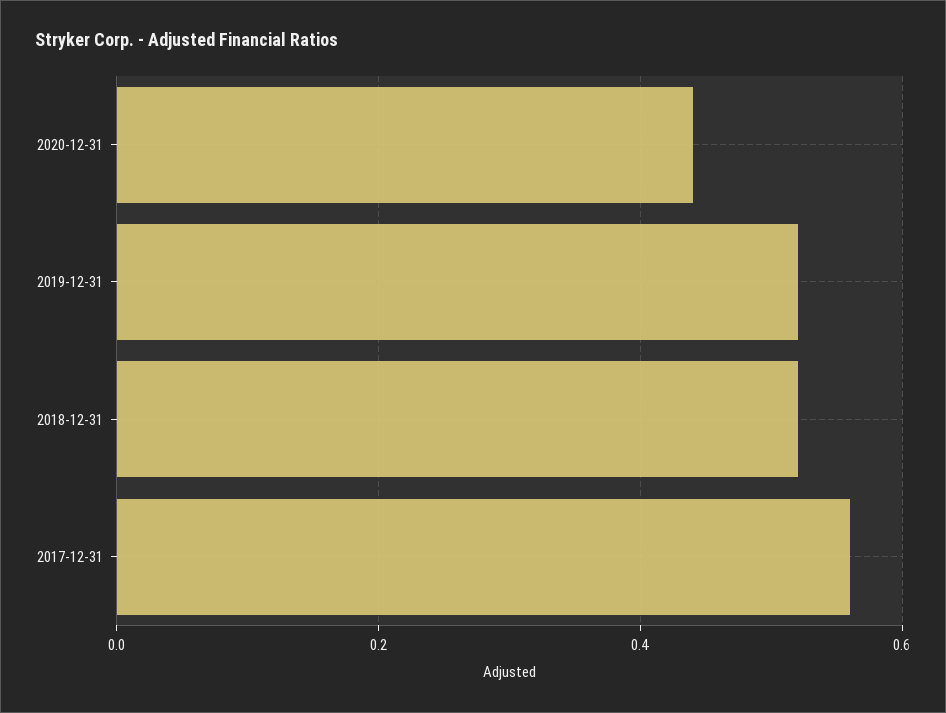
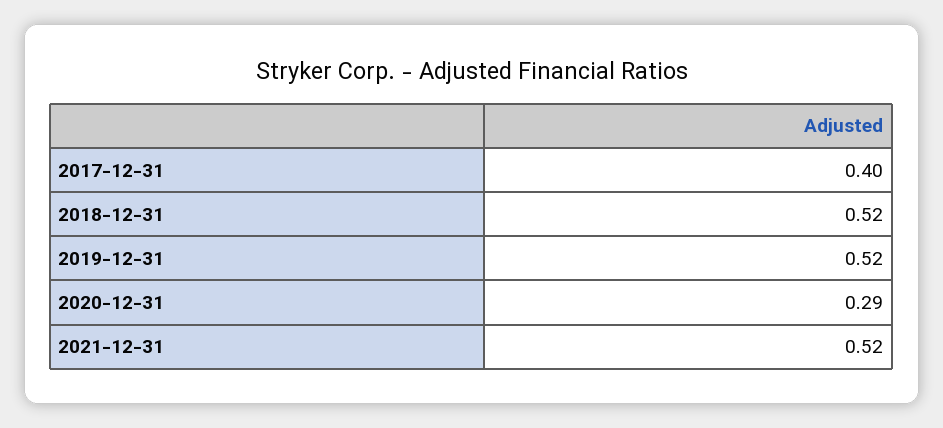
2020-12-31: 0.45 -> 0.29
2017-12-31: 0.55 -> 0.4
2021-12-31: none -> 0.52

